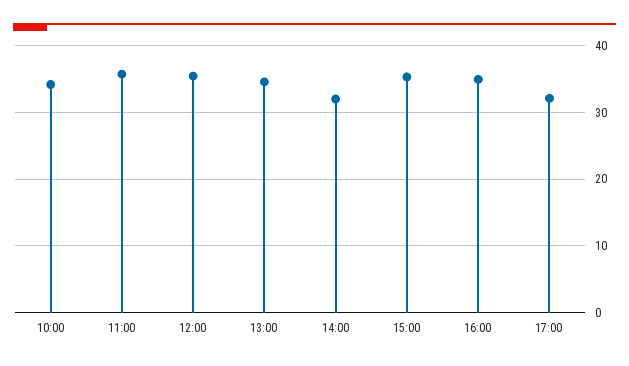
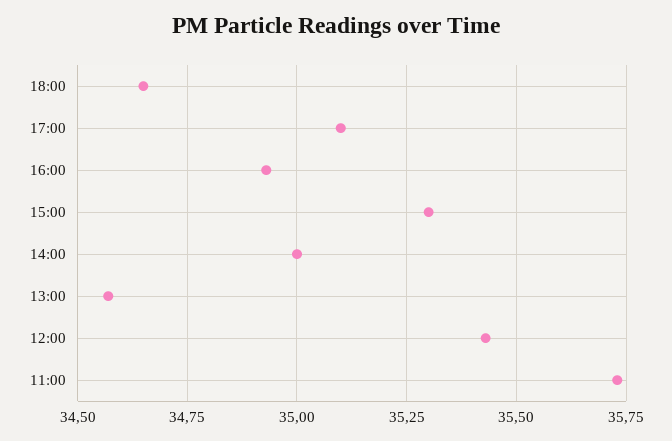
10:00: 34 -> none
14:00: 32 -> 35
17:00: 32 -> 35.1
18:00: none -> 34.65

